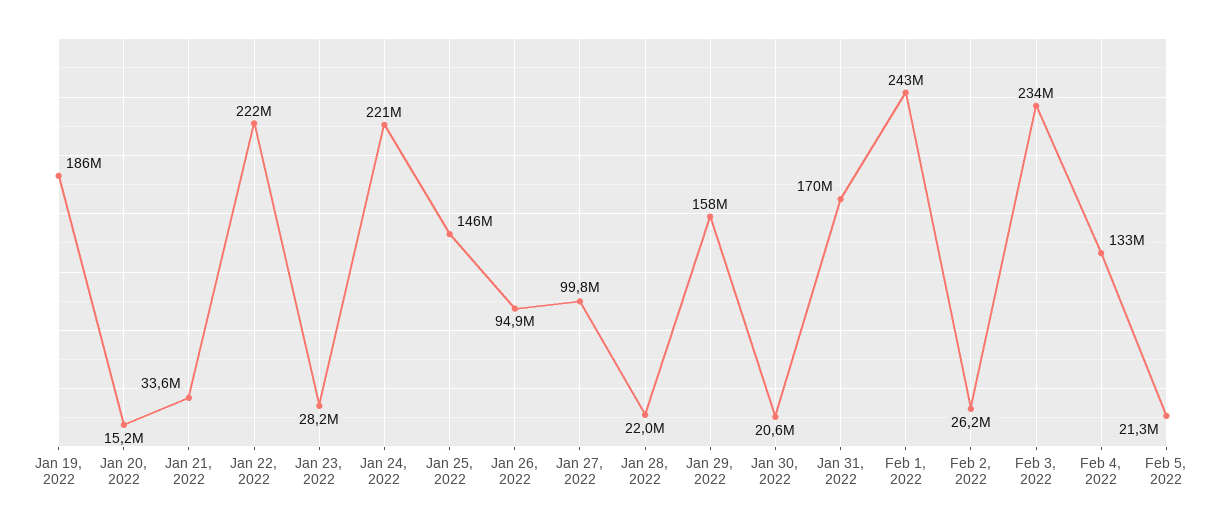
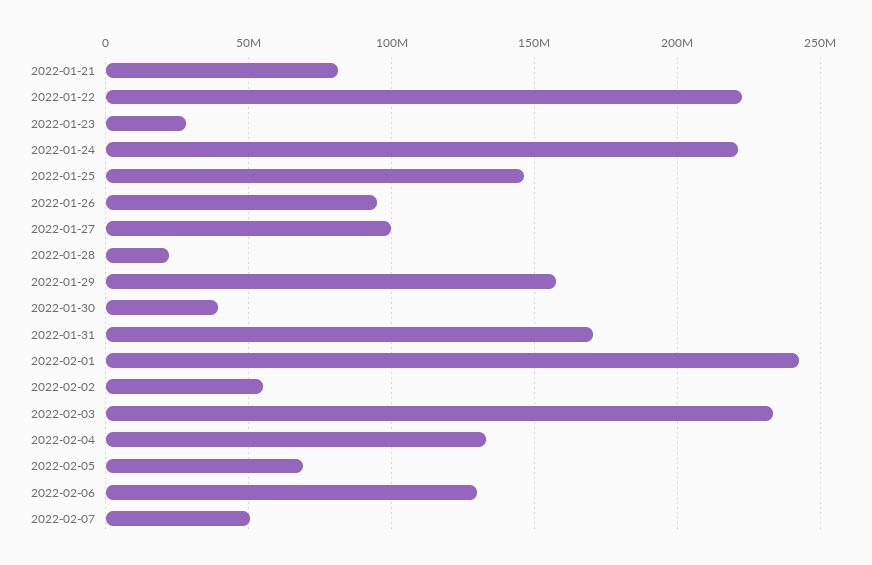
Jan 19, 2022: 186000000 -> none
Jan 20, 2022: 15200000 -> none
Jan 21, 2022: 33600000 -> 80000000
Jan 30, 2022: 20600000 -> 40000000
Feb 2, 2022: 26200000 -> 55000000
Feb 5, 2022: 21300000 -> 70000000
2022-02-06: none -> 130000000
2022-02-07: none -> 50000000

